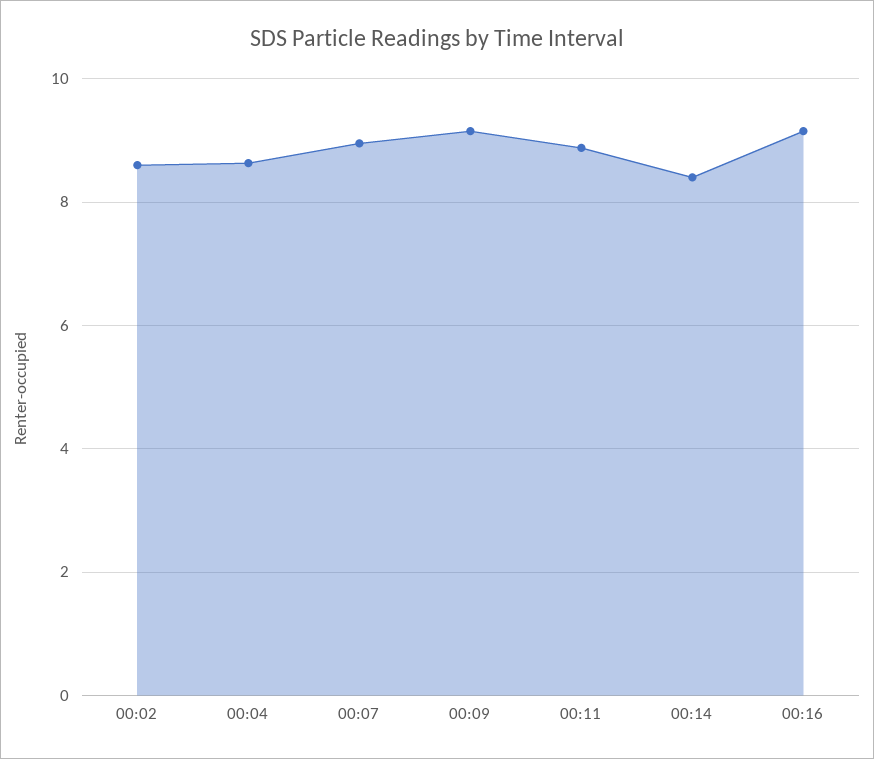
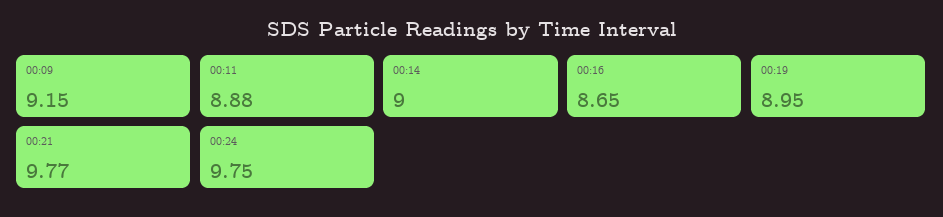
00:02: 8.6 -> none
00:04: 8.6 -> none
00:07: 9 -> none
00:14: 8.4 -> 9
00:16: 9.2 -> 8.65
00:19: none -> 8.95
00:21: none -> 9.77
00:24: none -> 9.75

